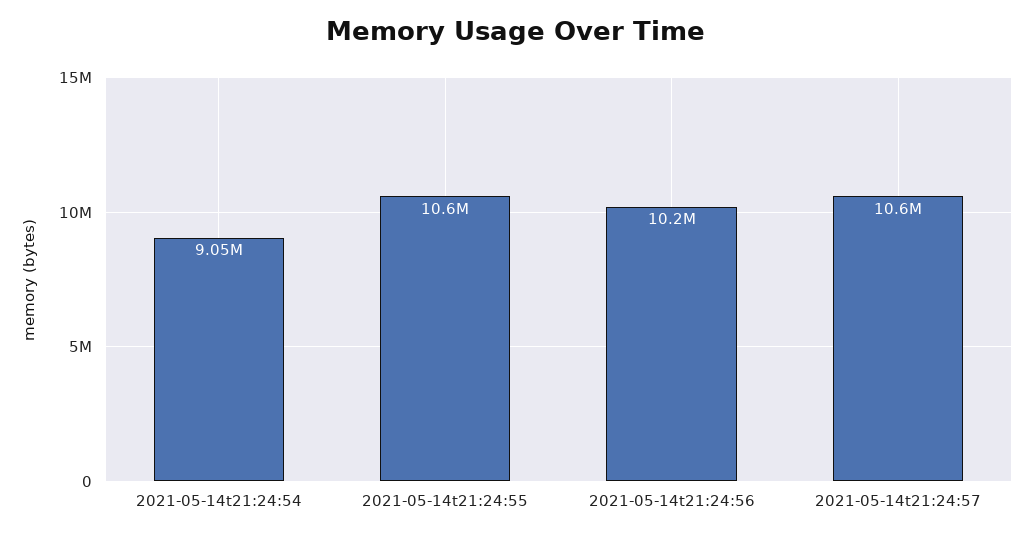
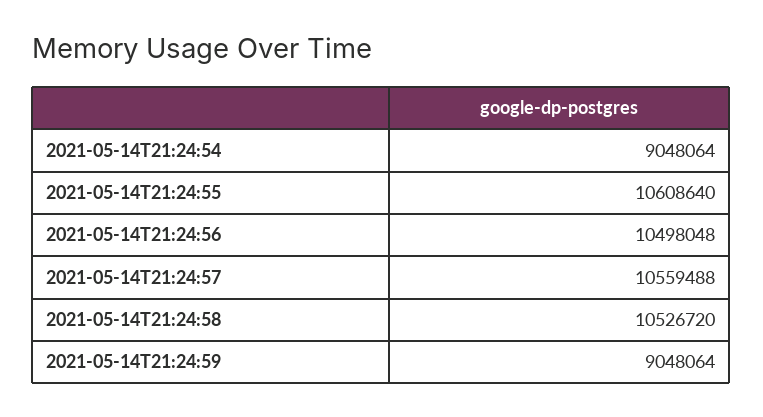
2021-05-14t21:24:56: 10200000 -> 10498048
2021-05-14T21:24:58: none -> 10526720
2021-05-14T21:24:59: none -> 9048064

